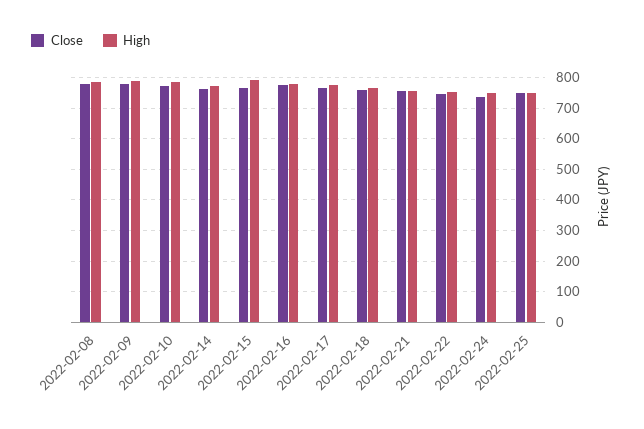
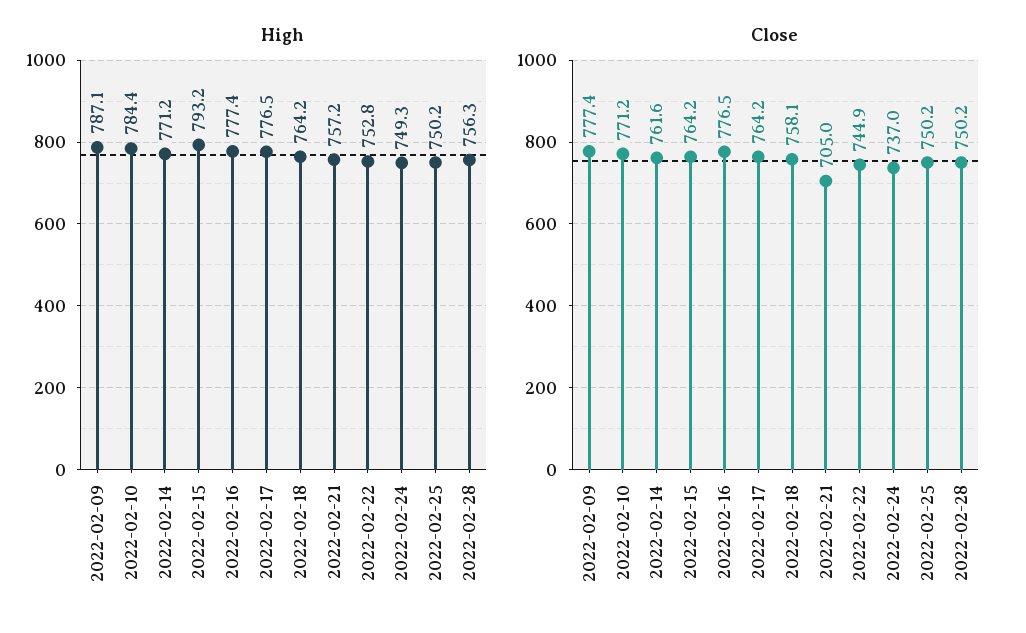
Close, 2022-02-08: 780 -> none
High, 2022-02-08: 780 -> none
Close, 2022-02-21: 760 -> 705
High, 2022-02-28: none -> 756.3
Close, 2022-02-28: none -> 750.2

